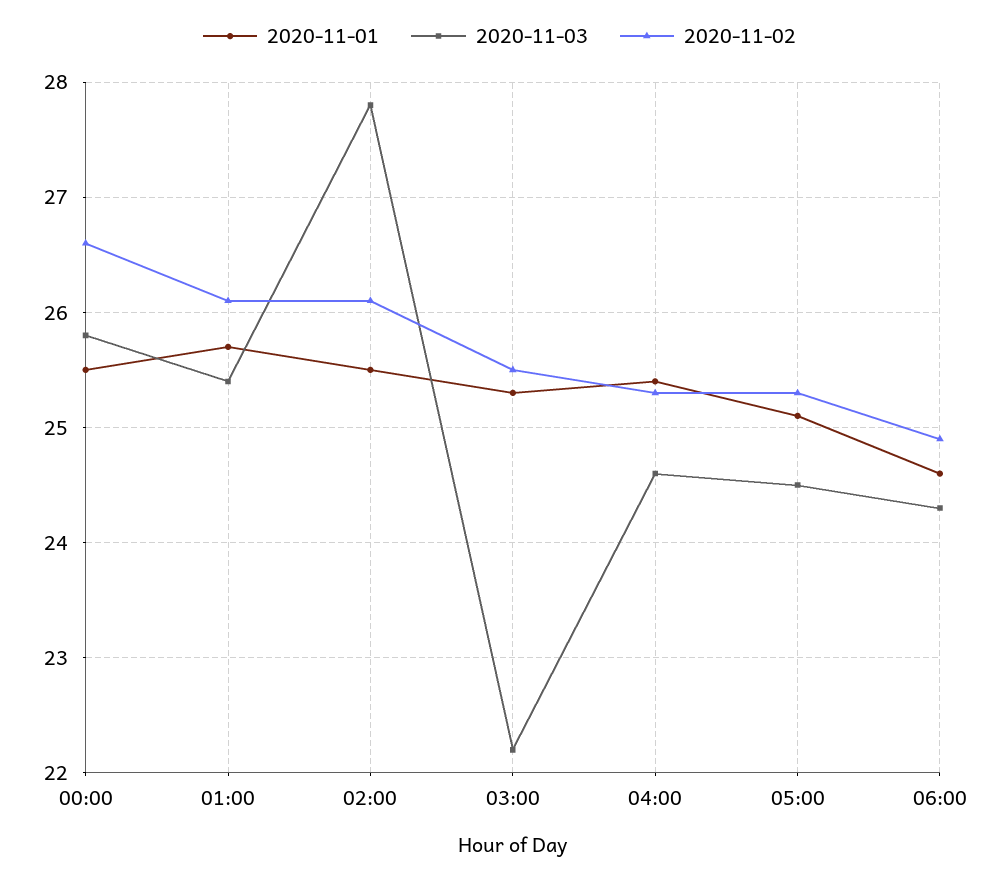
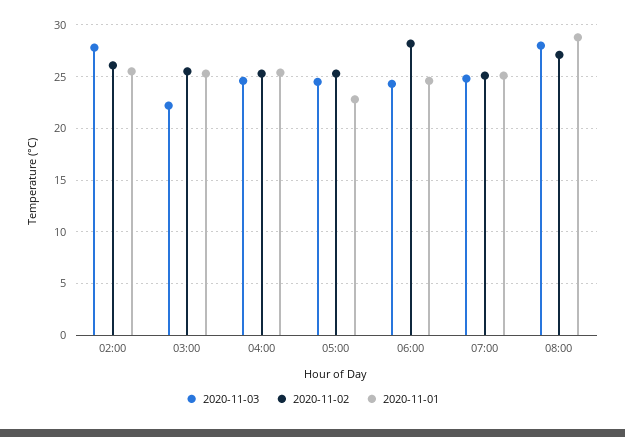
2020-11-01, 00:00: 25.5 -> none
2020-11-03, 00:00: 25.8 -> none
2020-11-02, 00:00: 26.6 -> none
2020-11-01, 01:00: 25.7 -> none
2020-11-03, 01:00: 25.4 -> none
2020-11-02, 01:00: 26.1 -> none
2020-11-01, 05:00: 25.1 -> 23
2020-11-02, 06:00: 24.9 -> 28
2020-11-03, 07:00: none -> 25
2020-11-02, 07:00: none -> 25
2020-11-01, 07:00: none -> 25
2020-11-03, 08:00: none -> 28
2020-11-02, 08:00: none -> 27
2020-11-01, 08:00: none -> 29

